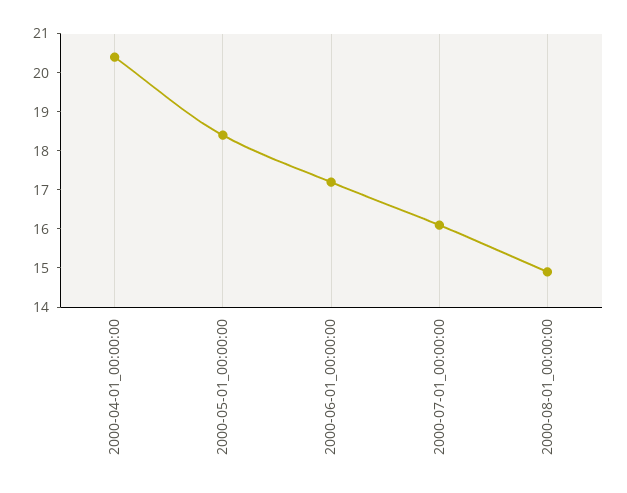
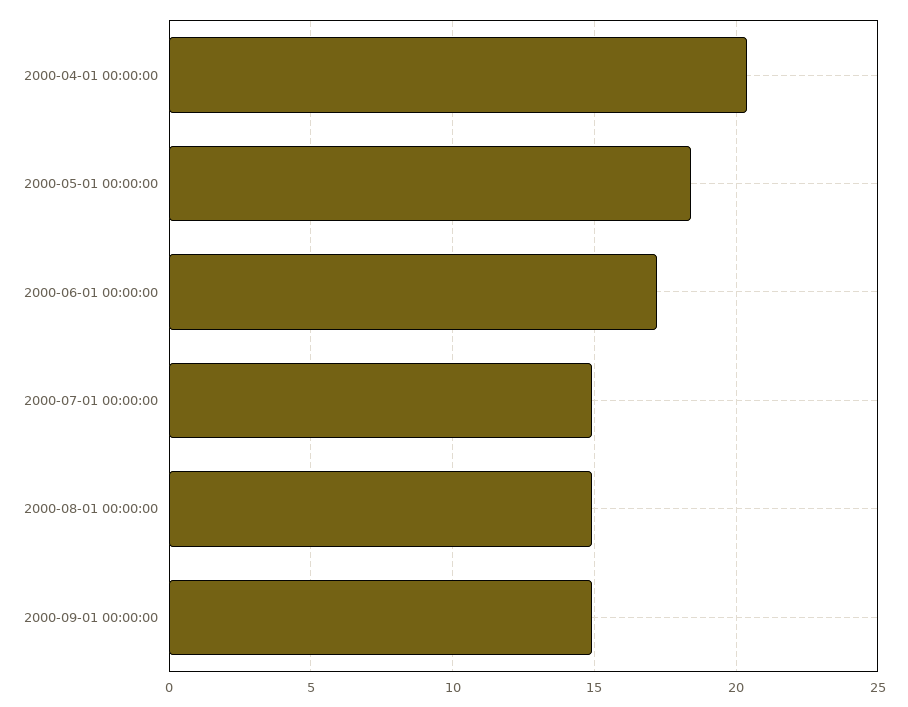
2000-07-01_00:00:00: 16 -> 15
2000-09-01 00:00:00: none -> 15

